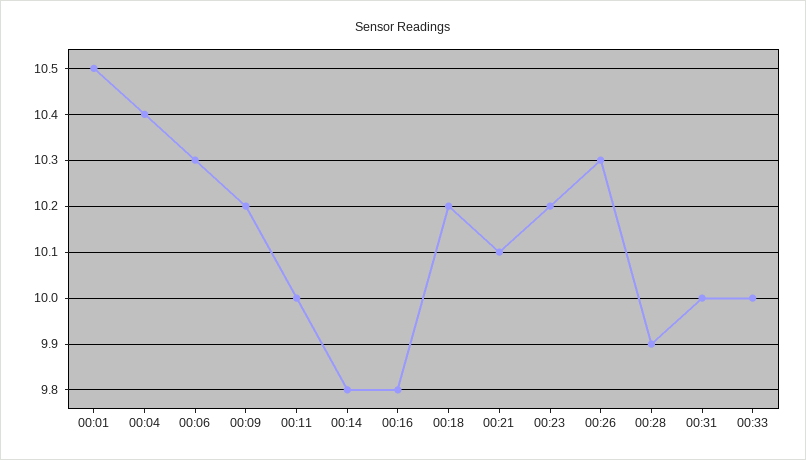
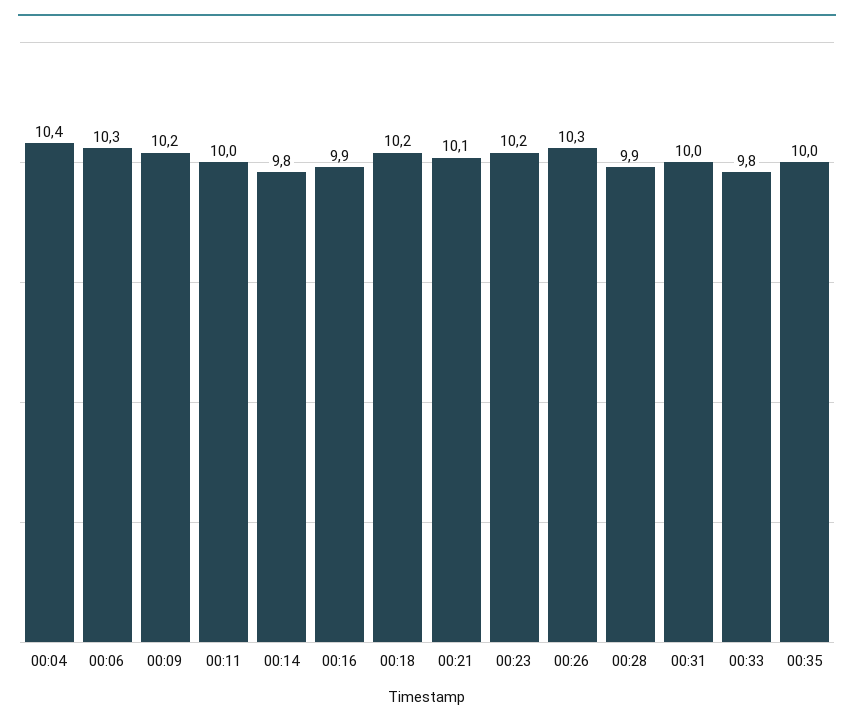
00:01: 10.5 -> none
00:16: 9.8 -> 9.9
00:33: 10 -> 9.8
00:35: none -> 10

